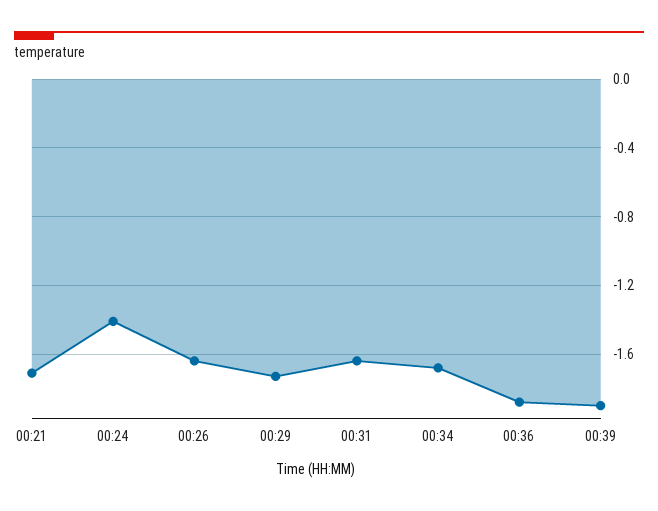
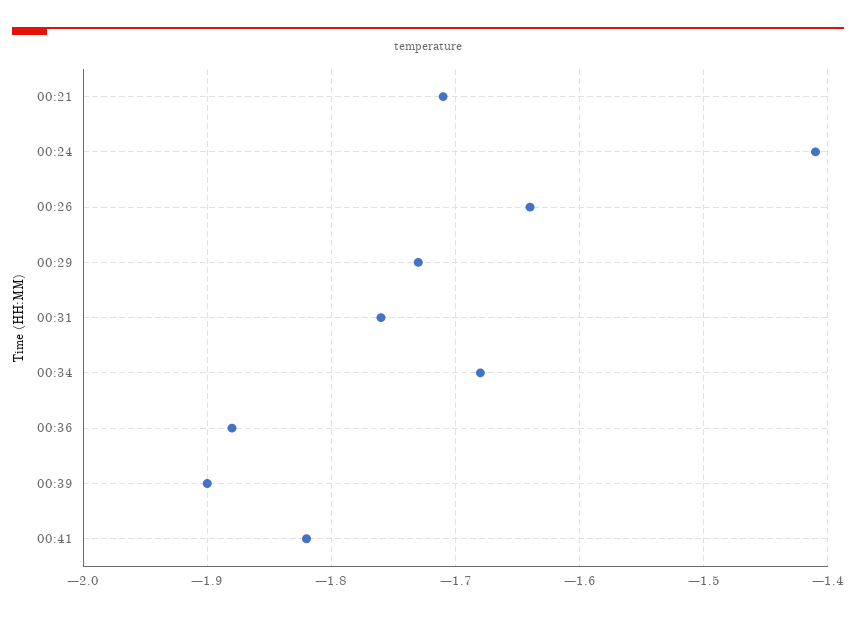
00:31: -1.65 -> -1.76
00:41: none -> -1.82

